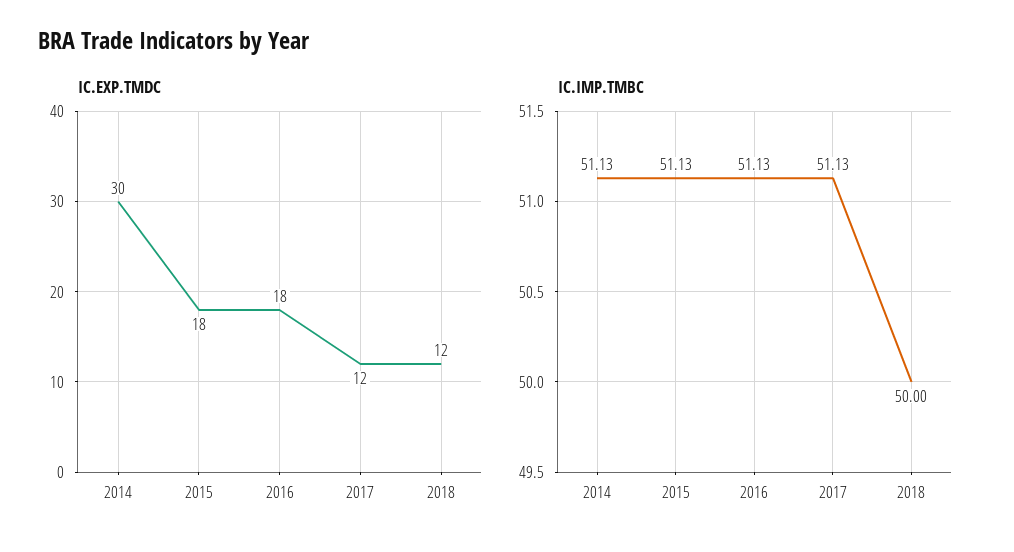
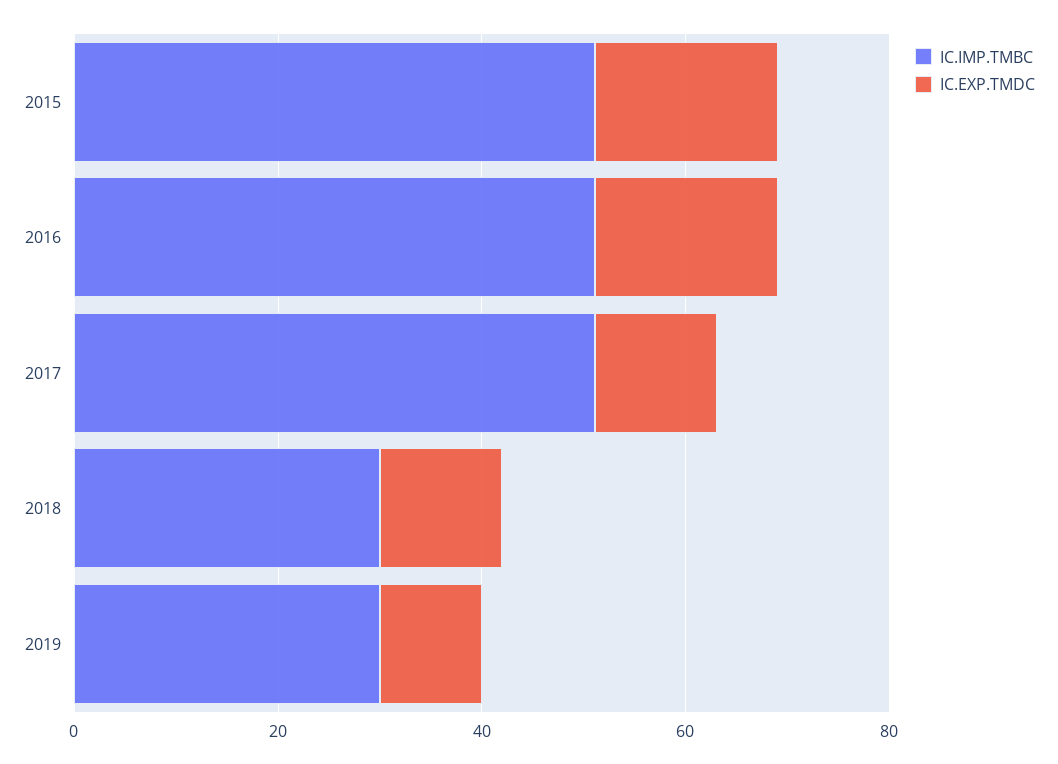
IC.EXP.TMDC, 2014: 30 -> none
IC.IMP.TMBC, 2014: 51.13 -> none
IC.IMP.TMBC, 2018: 50 -> 30
IC.IMP.TMBC, 2019: none -> 30
IC.EXP.TMDC, 2019: none -> 10

